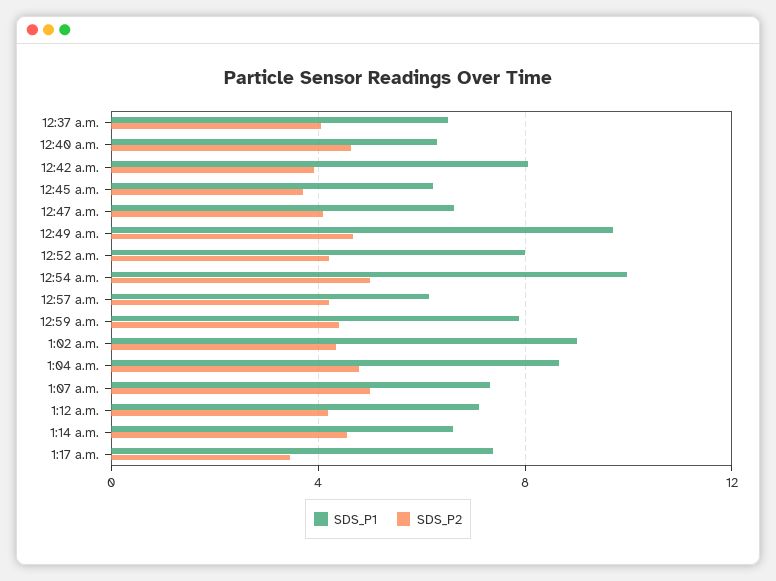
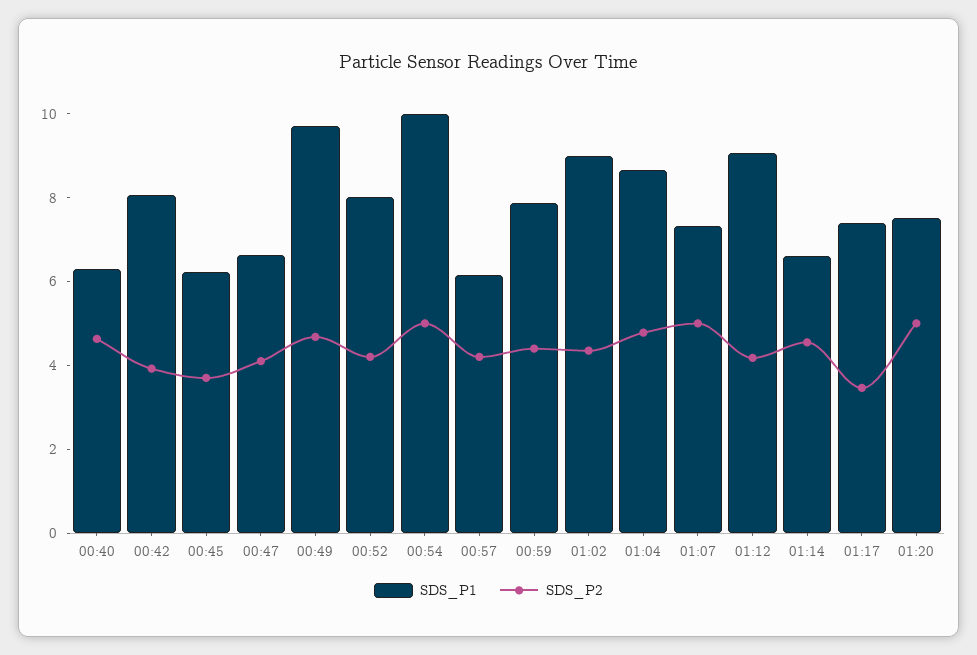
SDS_P1, 12:37 a.m.: 6.5 -> none
SDS_P2, 12:37 a.m.: 4 -> none
SDS_P1, 1:12 a.m.: 7 -> 9
SDS_P1, 01:20: none -> 7.5
SDS_P2, 01:20: none -> 5

